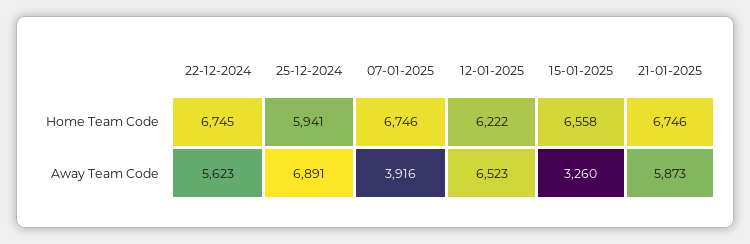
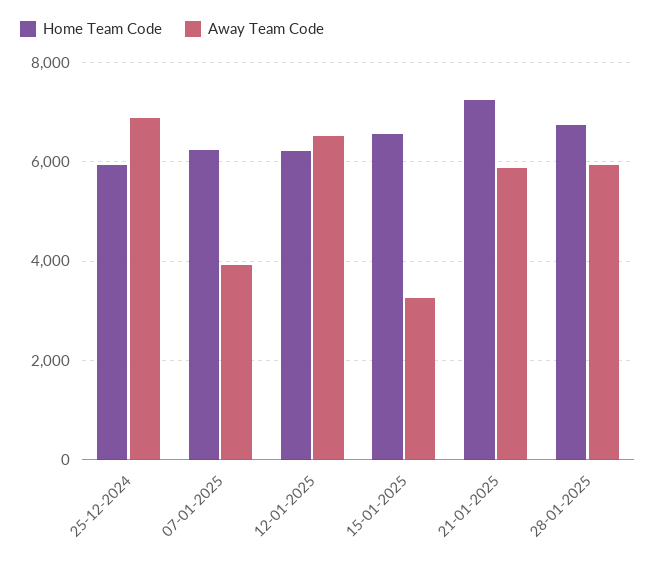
Home Team Code, 22-12-2024: 6745 -> none
Home Team Code, 07-01-2025: 6746 -> 6200
Home Team Code, 21-01-2025: 6746 -> 7200
Away Team Code, 22-12-2024: 5623 -> none
Home Team Code, 28-01-2025: none -> 6800
Away Team Code, 28-01-2025: none -> 6000

